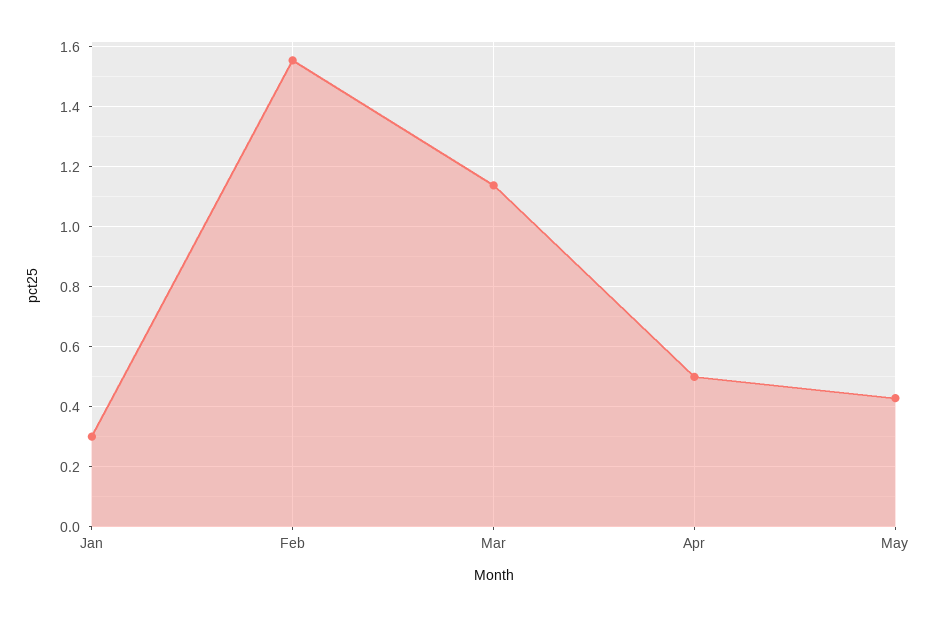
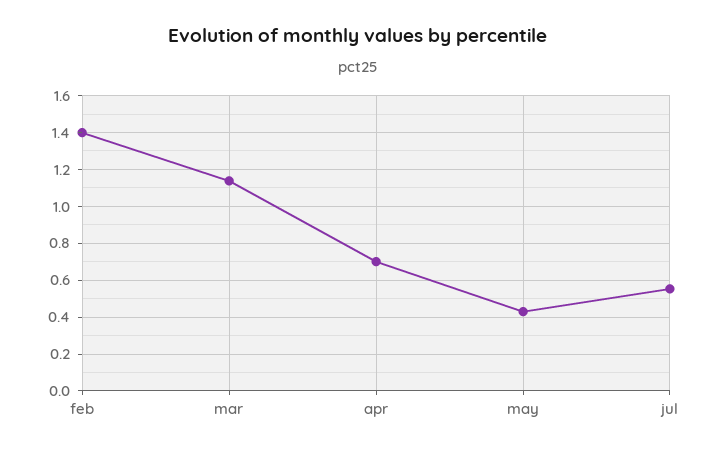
Jan: 0.3 -> none
Feb: 1.55 -> 1.4
Apr: 0.5 -> 0.7
jul: none -> 0.55

